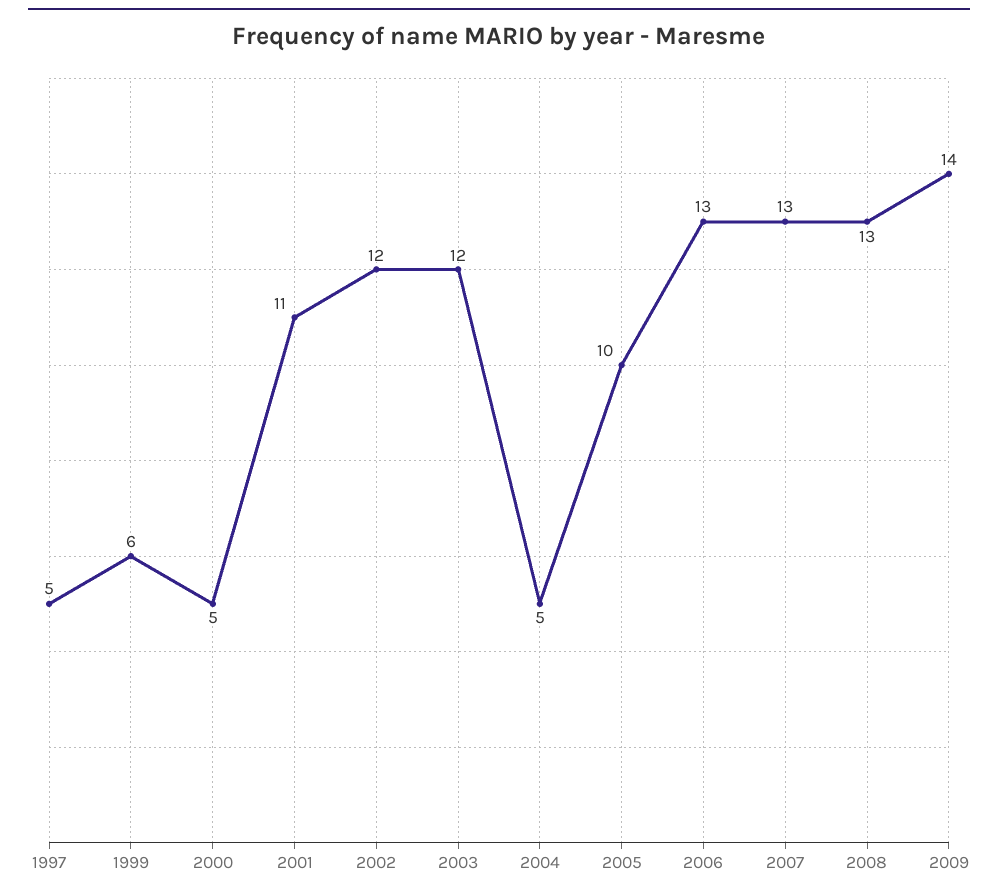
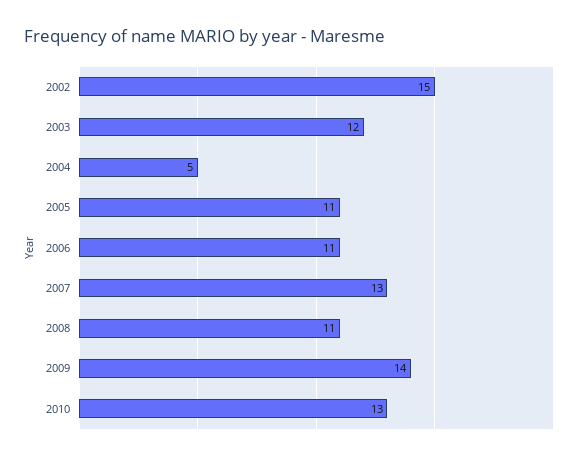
1997: 5 -> none
1999: 6 -> none
2000: 5 -> none
2001: 11 -> none
2002: 12 -> 15
2005: 10 -> 11
2006: 13 -> 11
2008: 13 -> 11
2010: none -> 13

